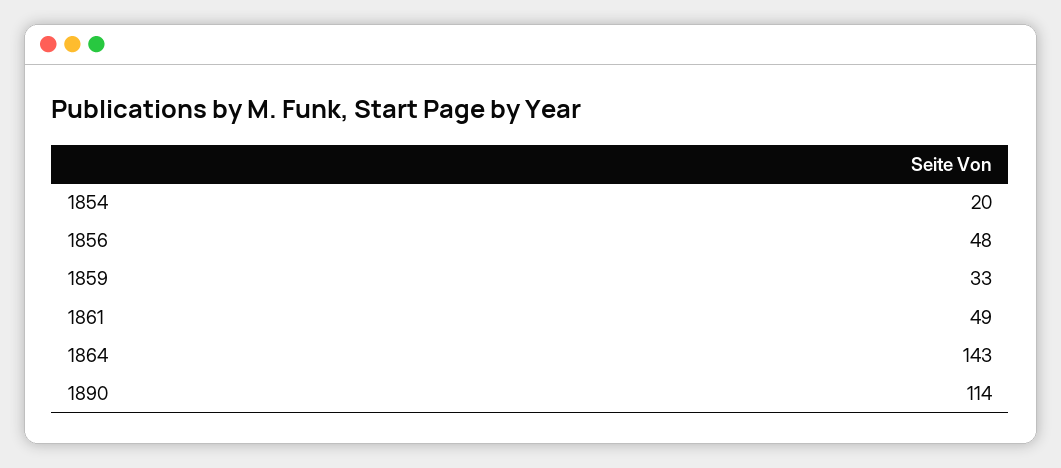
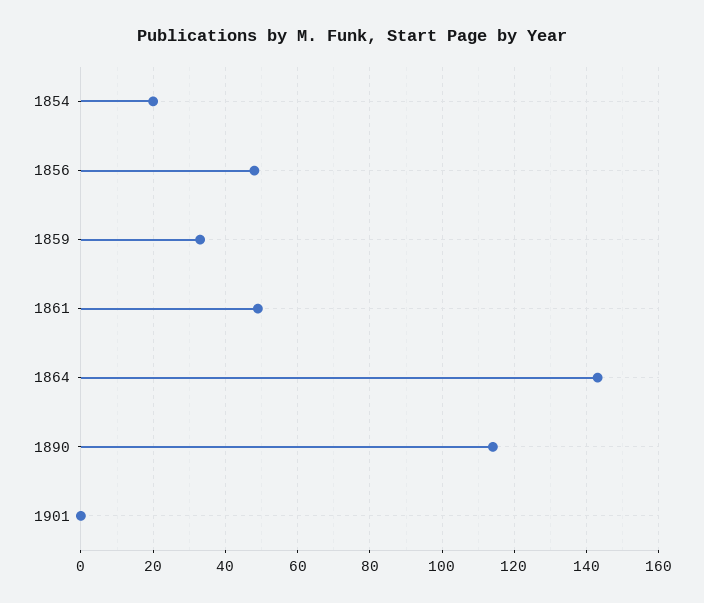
1901: none -> 0

